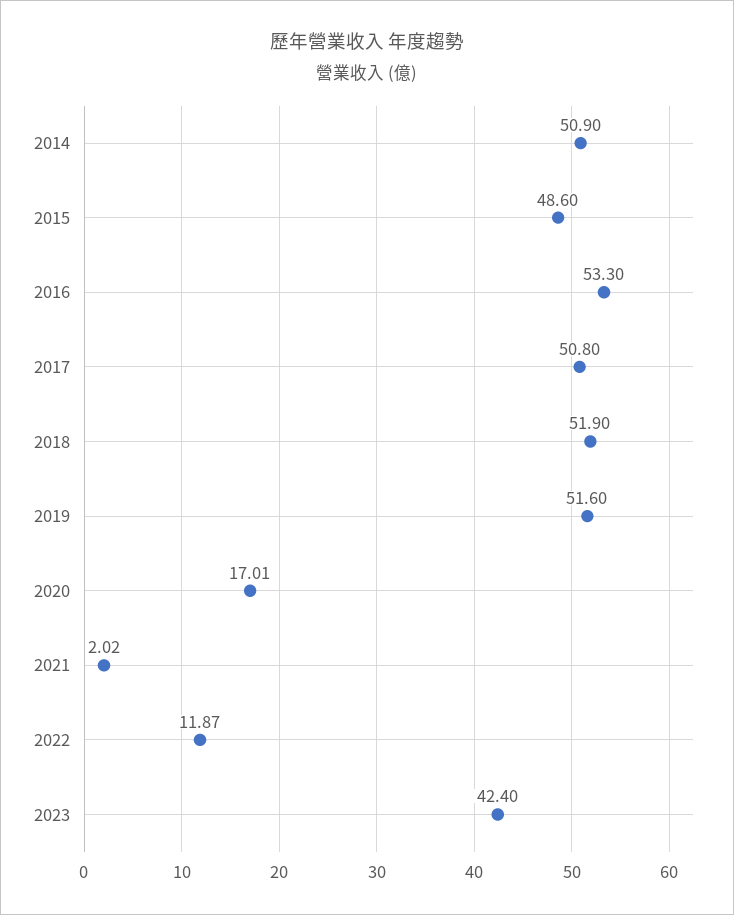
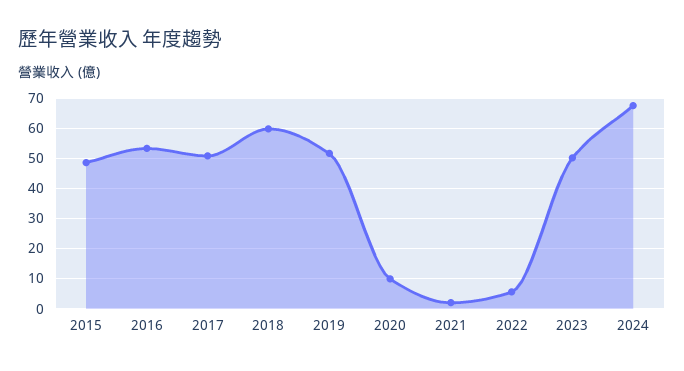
2014: 50.9 -> none
2018: 51.9 -> 60
2020: 17.01 -> 10
2022: 11.87 -> 6
2023: 42.4 -> 50
2024: none -> 68

